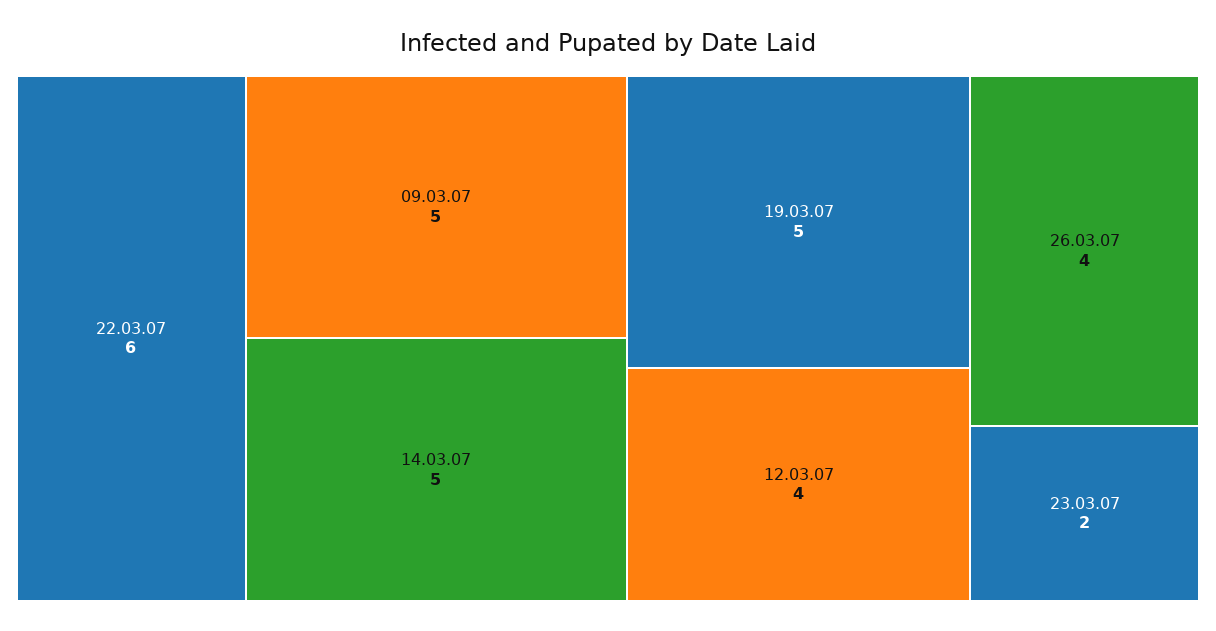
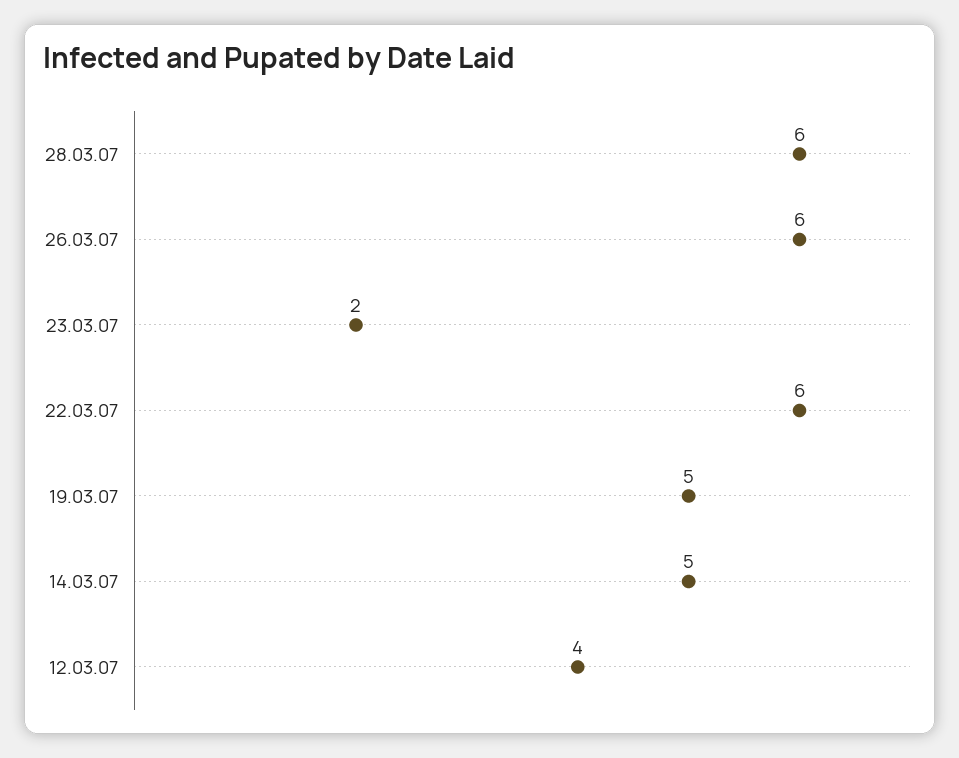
09.03.07: 5 -> none
26.03.07: 4 -> 6
28.03.07: none -> 6

